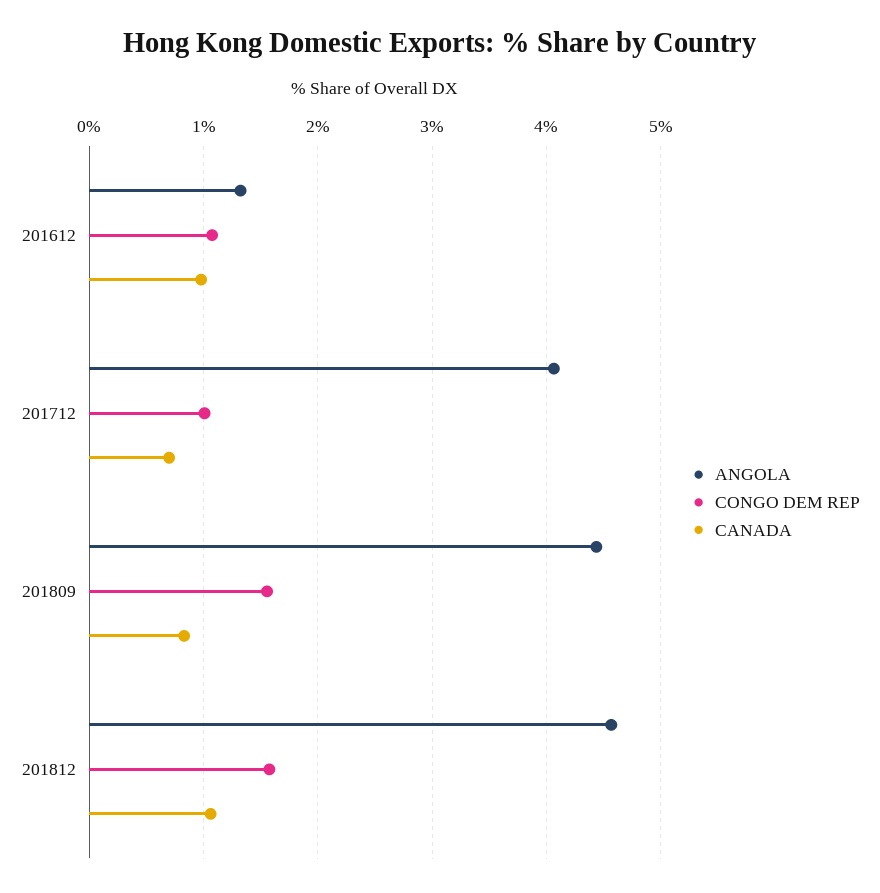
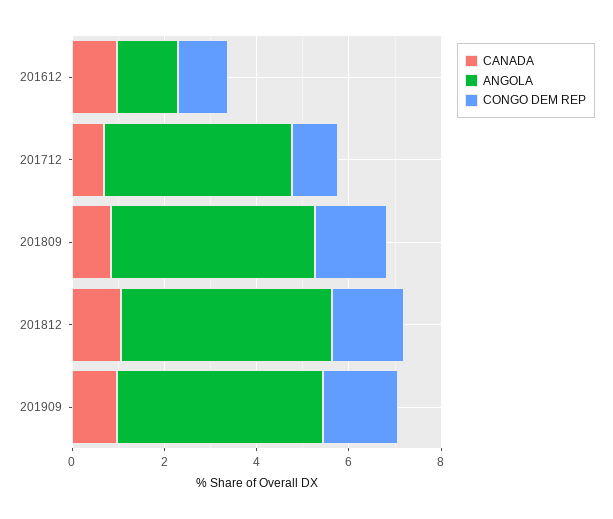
CANADA, 201909: none -> 1
ANGOLA, 201909: none -> 4.5
CONGO DEM REP, 201909: none -> 1.5

